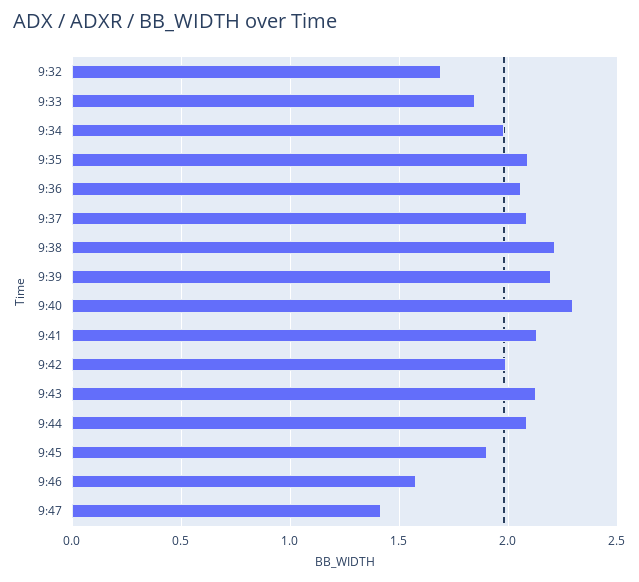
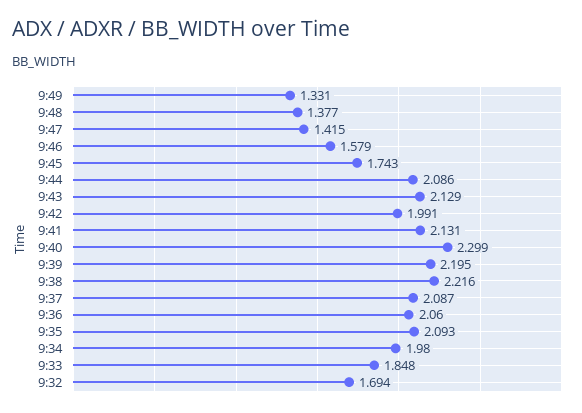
9:45: 1.9 -> 1.743
9:49: none -> 1.331
9:48: none -> 1.377

